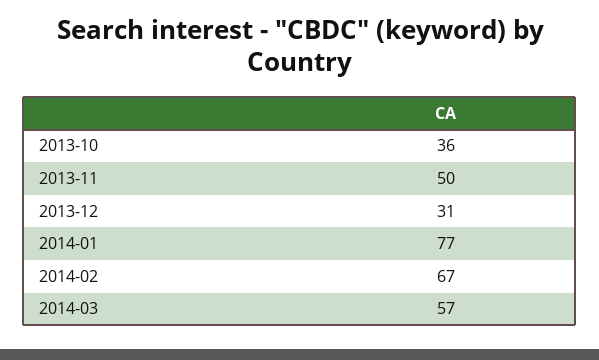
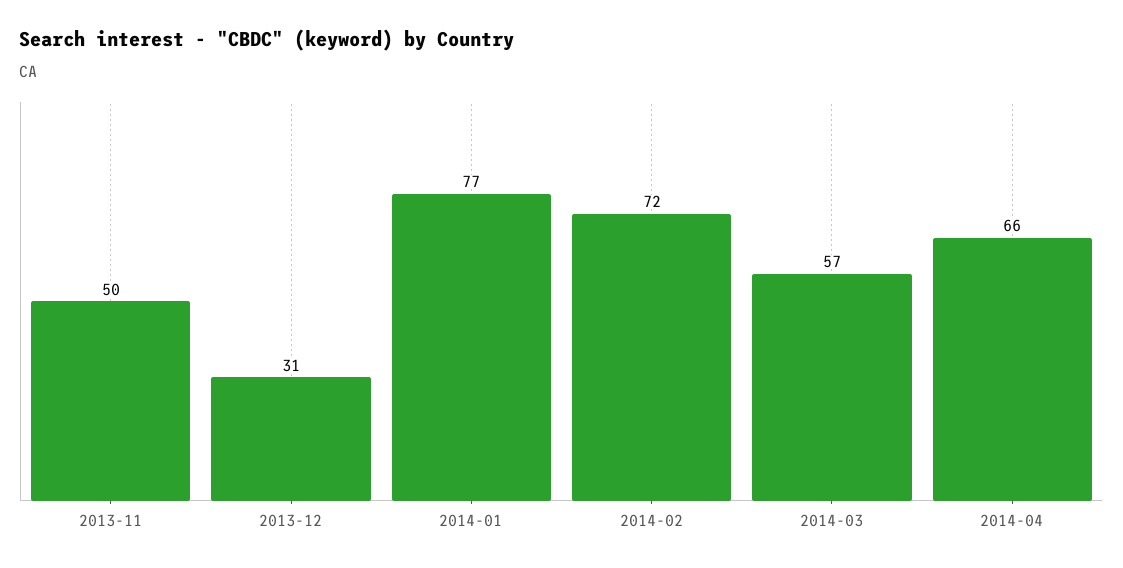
2013-10: 36 -> none
2014-02: 67 -> 72
2014-04: none -> 66

